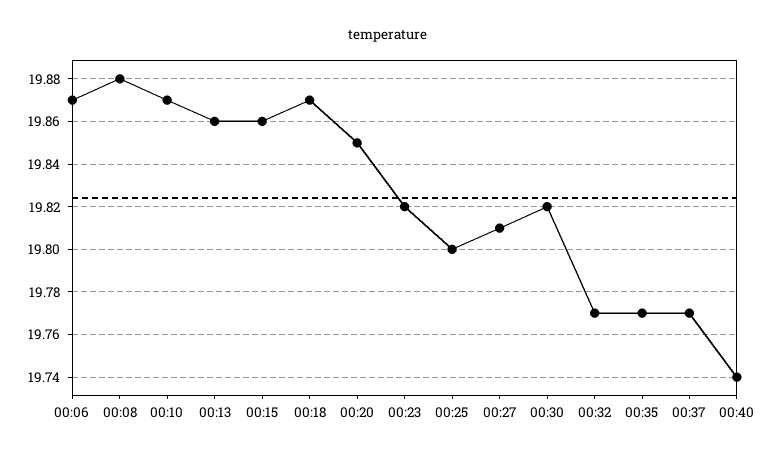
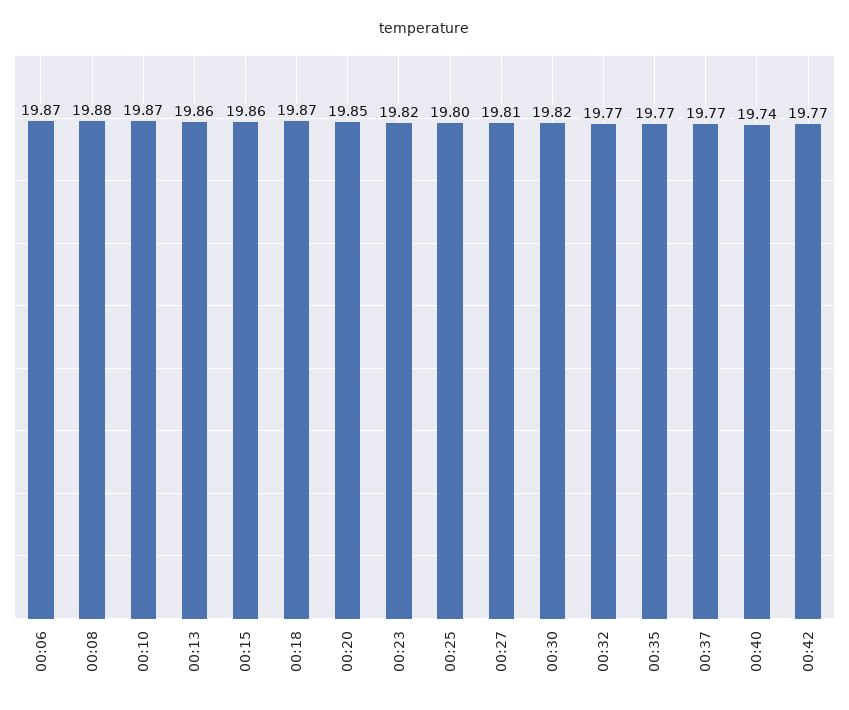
00:42: none -> 19.77

